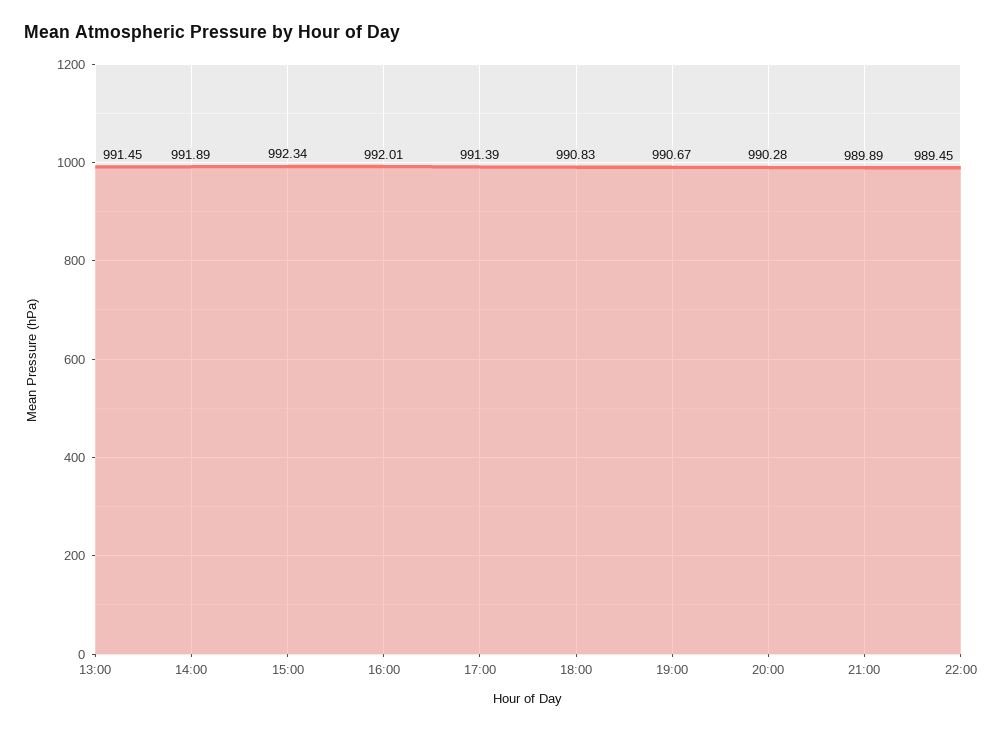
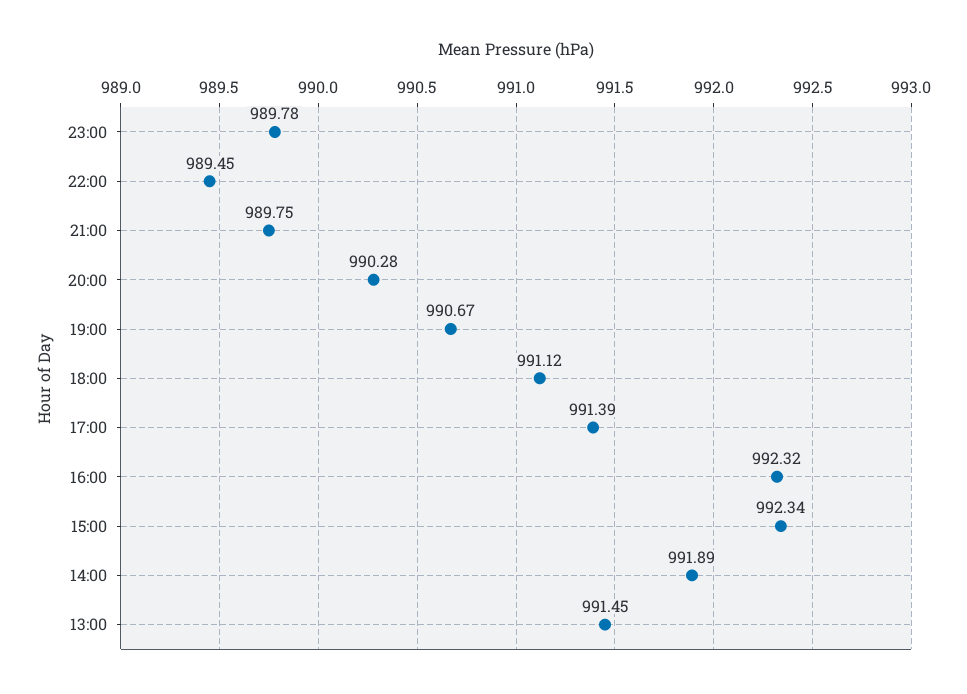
16:00: 992.01 -> 992.32
18:00: 990.83 -> 991.12
21:00: 989.89 -> 989.75
23:00: none -> 989.78

